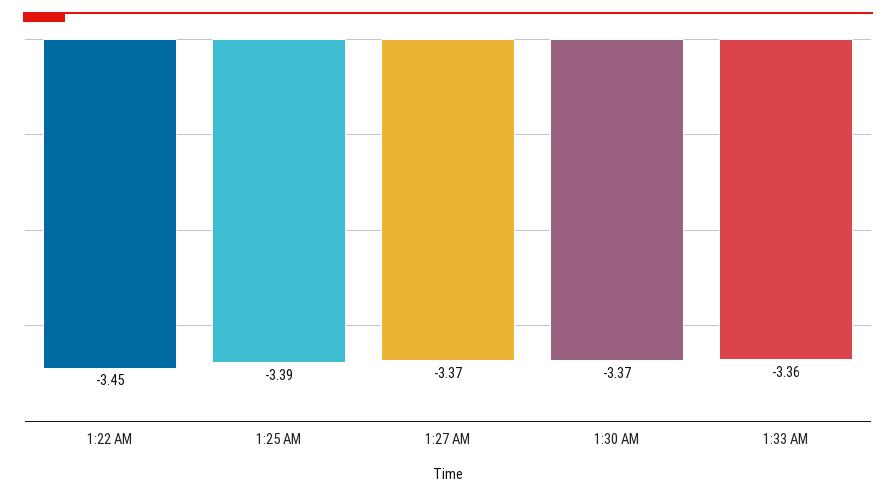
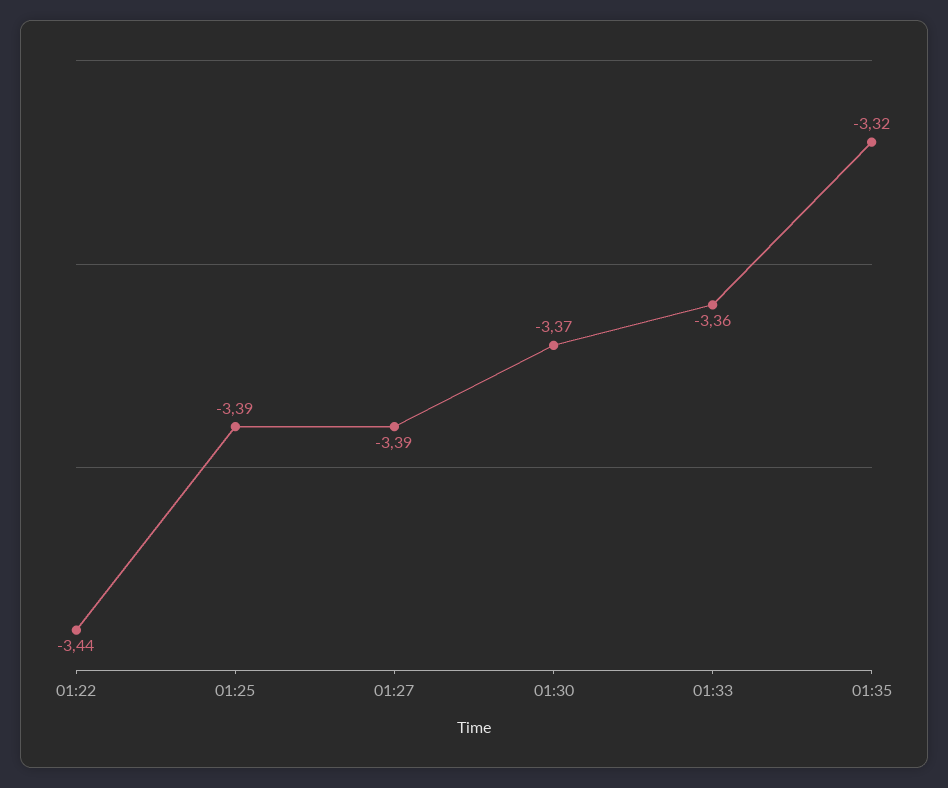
1:22 AM: -3.45 -> -3.44
1:27 AM: -3.37 -> -3.39
01:35: none -> -3.32

